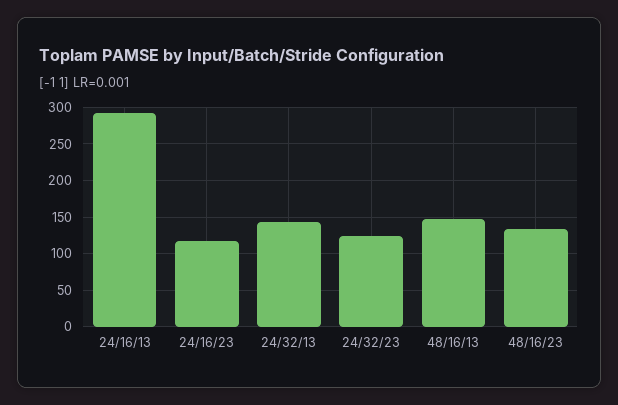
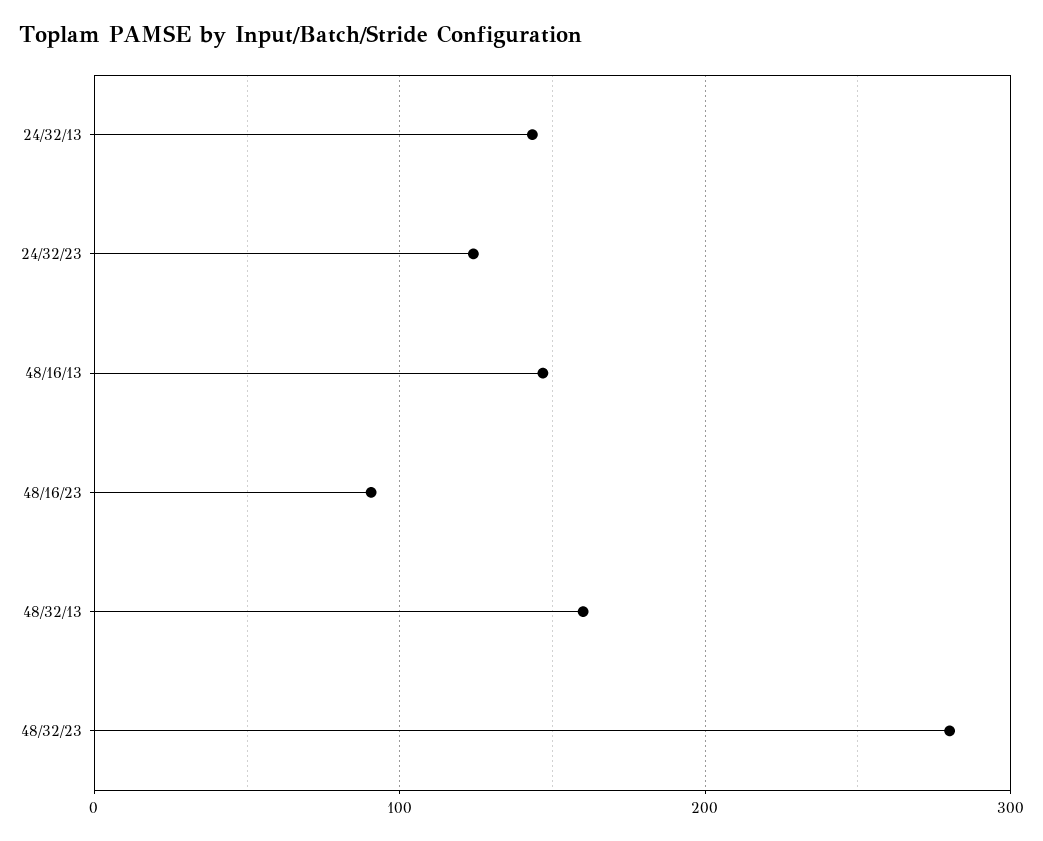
24/16/13: 290 -> none
24/16/23: 120 -> none
48/16/23: 130 -> 90
48/32/13: none -> 160
48/32/23: none -> 280

